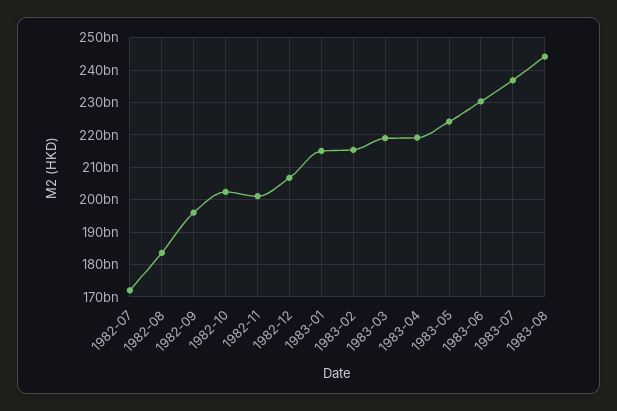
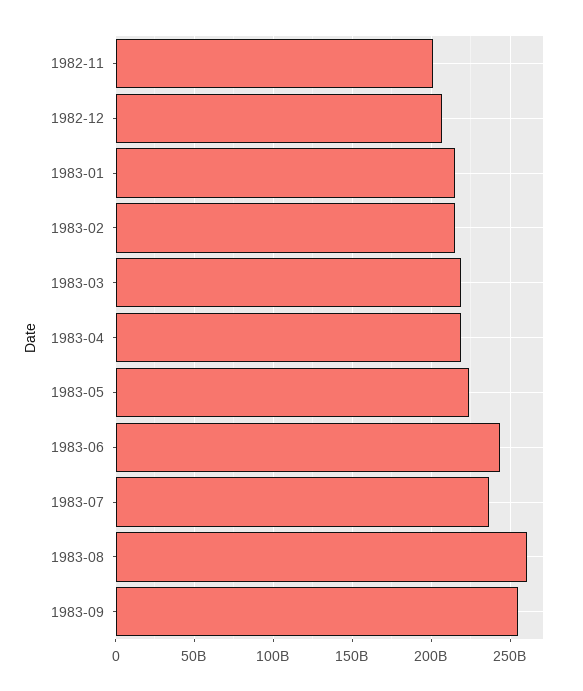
1982-07: 172000000000 -> none
1982-08: 184000000000 -> none
1982-09: 196000000000 -> none
1982-10: 202000000000 -> none
1983-06: 230000000000 -> 245000000000
1983-08: 244000000000 -> 260000000000
1983-09: none -> 255000000000

